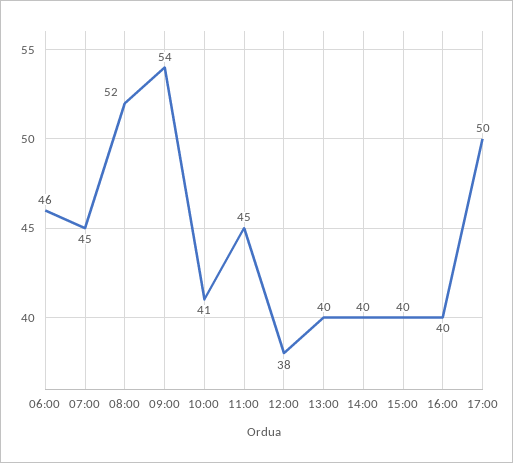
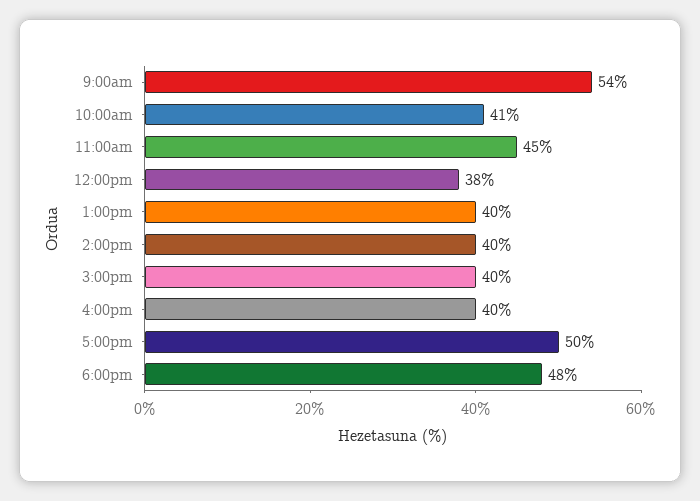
06:00: 46 -> none
07:00: 45 -> none
08:00: 52 -> none
6:00pm: none -> 48

